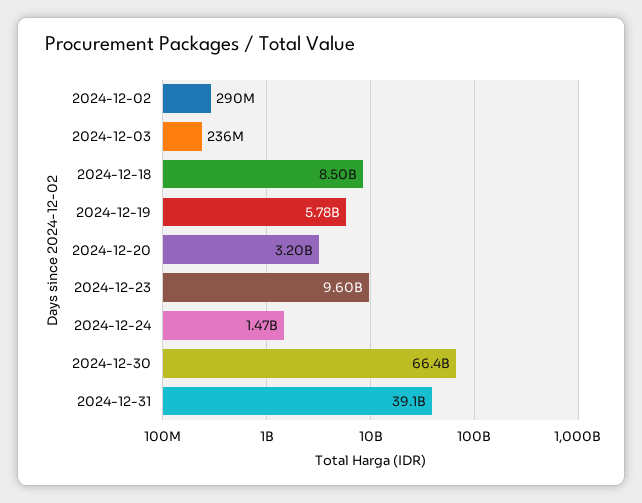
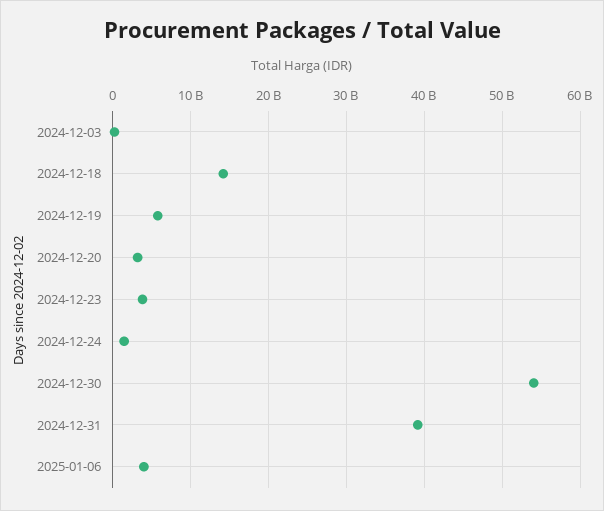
2024-12-02: 290000000 -> none
2024-12-18: 8500000000 -> 14000000000
2024-12-23: 9600000000 -> 4000000000
2024-12-30: 66400000000 -> 54000000000
2025-01-06: none -> 4000000000

